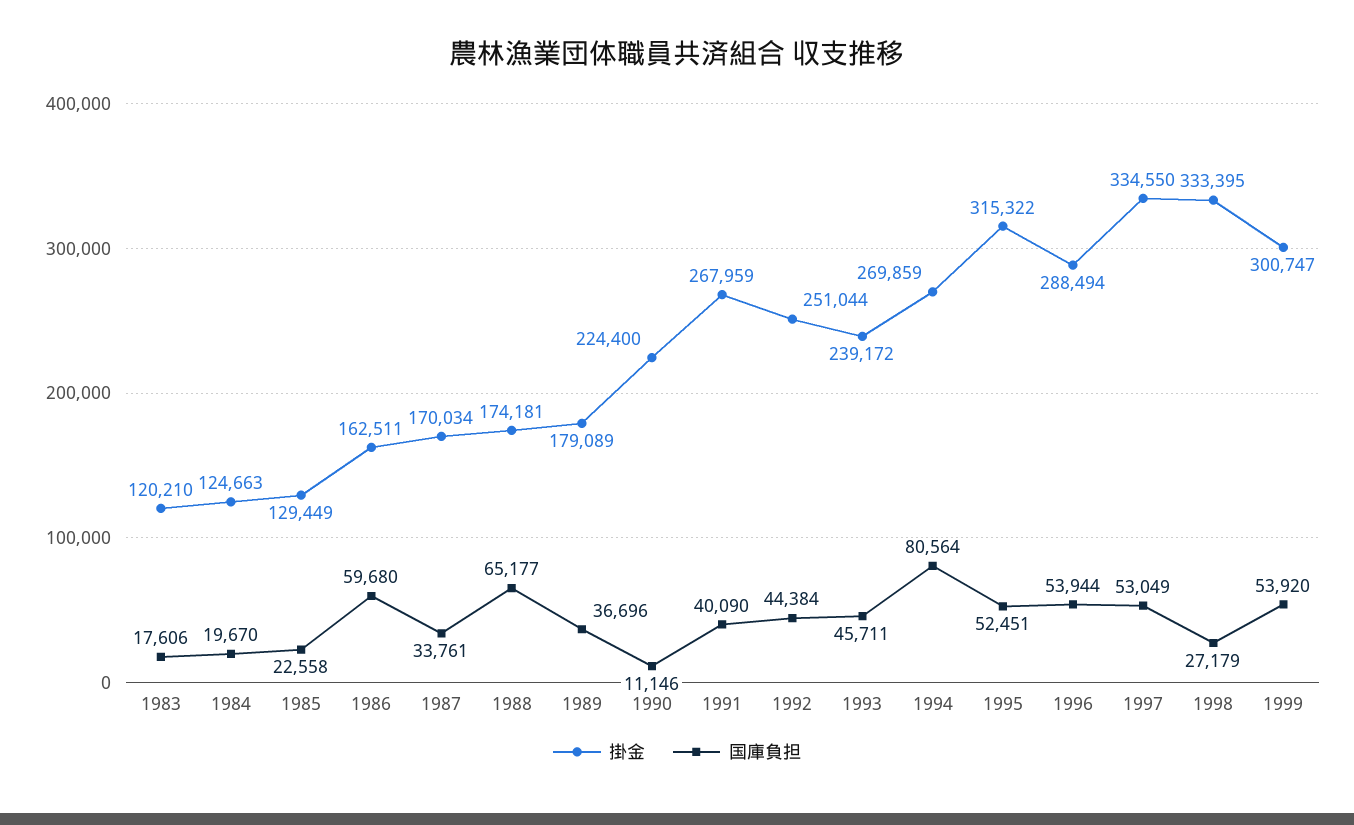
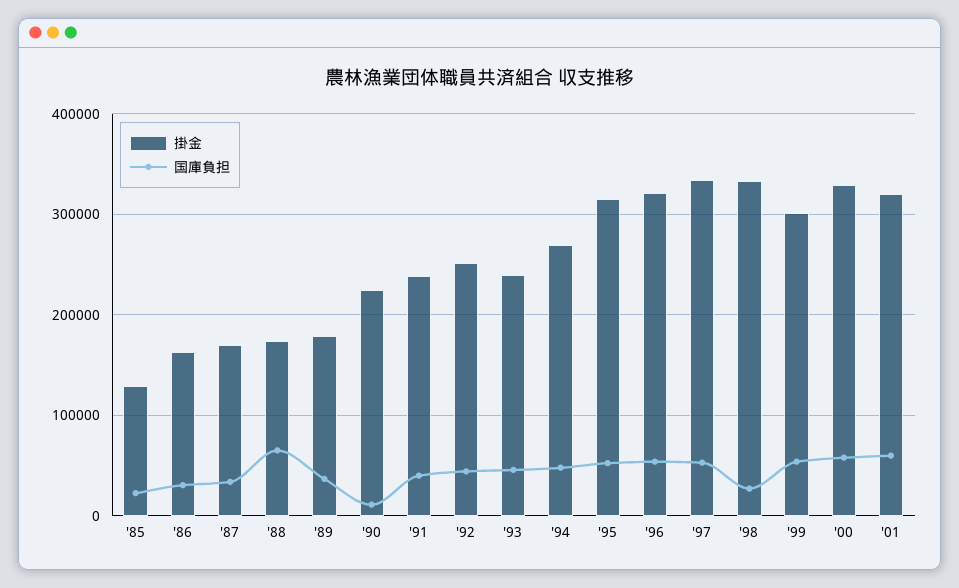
掛金, 1983: 120210 -> none
国庫負担, 1983: 17606 -> none
掛金, 1984: 124663 -> none
国庫負担, 1984: 19670 -> none
国庫負担, 1986: 59680 -> 30000
掛金, 1991: 267959 -> 240000
国庫負担, 1994: 80564 -> 50000
掛金, 1996: 288494 -> 320000
掛金, '00: none -> 330000
国庫負担, '00: none -> 60000
掛金, '01: none -> 320000
国庫負担, '01: none -> 60000

